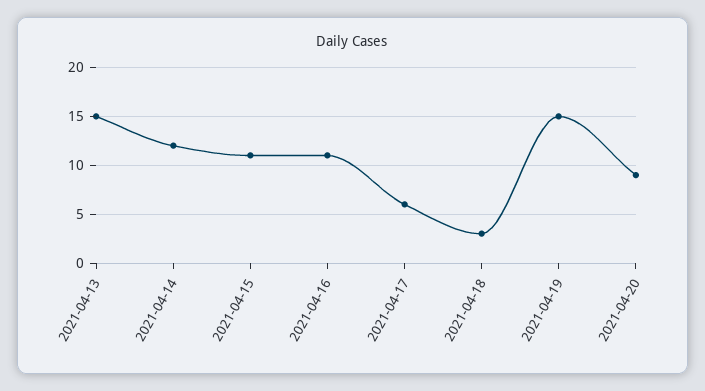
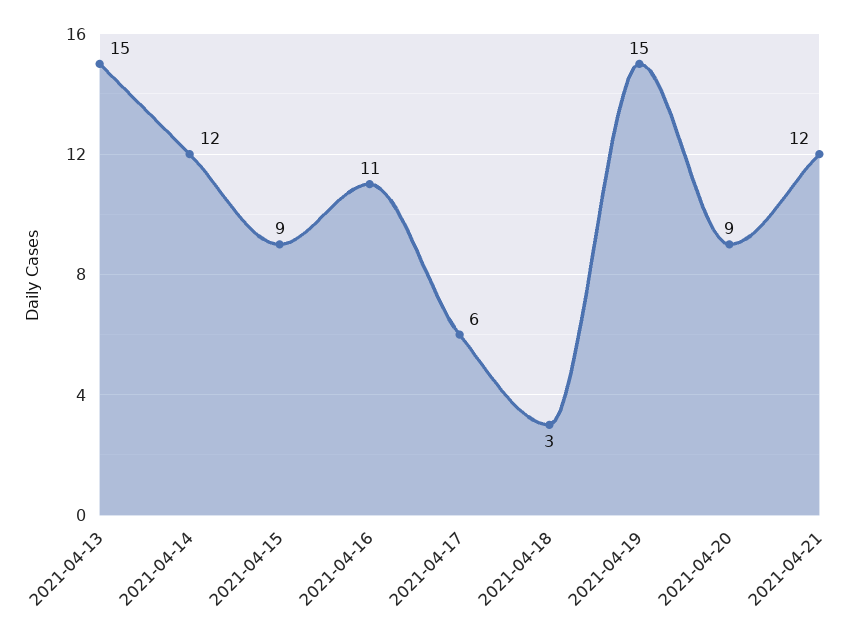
2021-04-15: 11 -> 9
2021-04-21: none -> 12

